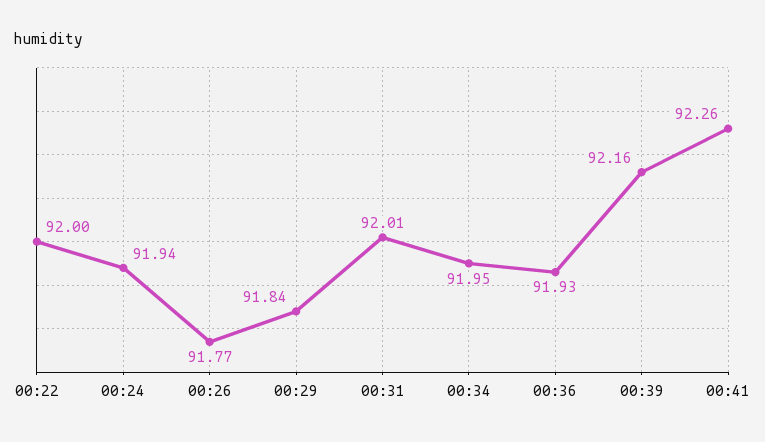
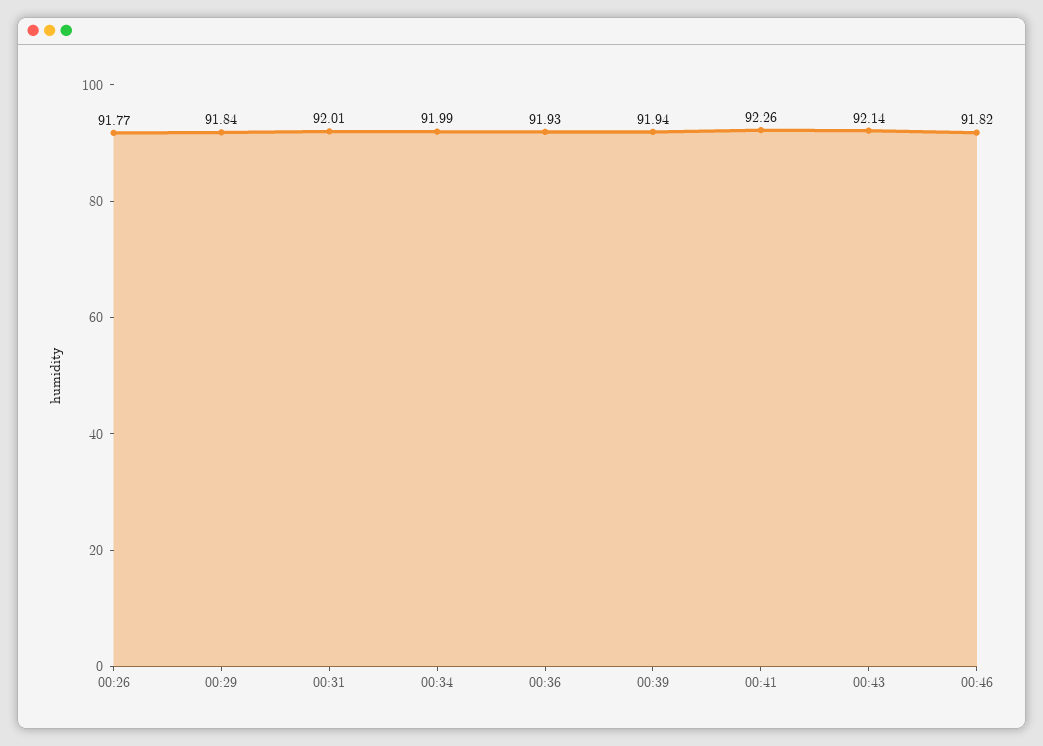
00:22: 92 -> none
00:24: 91.94 -> none
00:34: 91.95 -> 91.99
00:39: 92.16 -> 91.94
00:43: none -> 92.14
00:46: none -> 91.82

